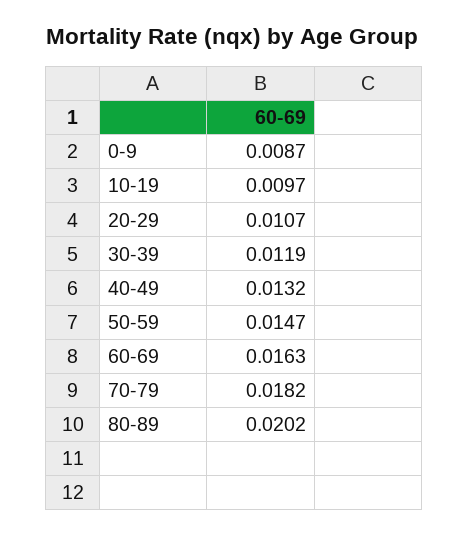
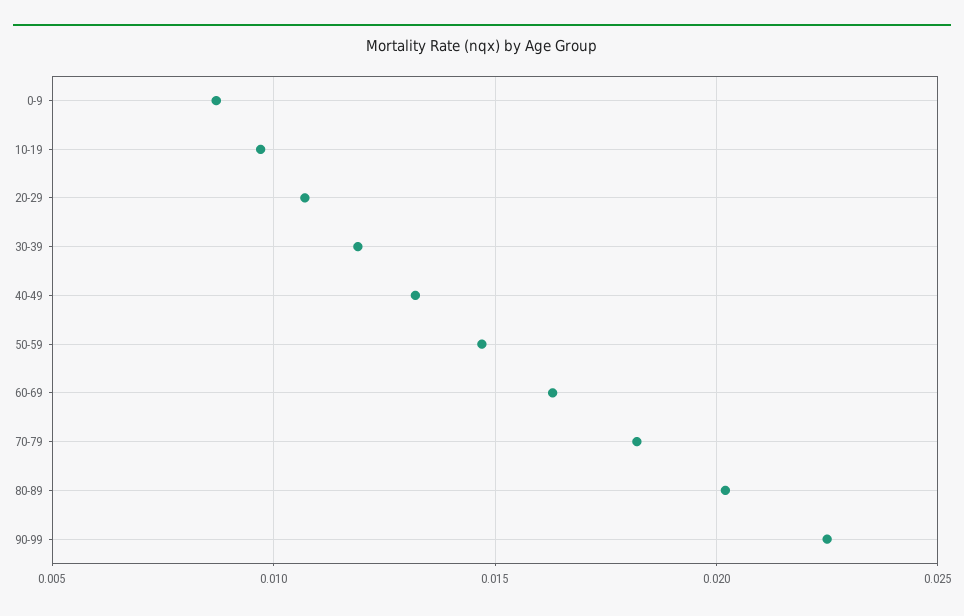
90-99: none -> 0.0225

